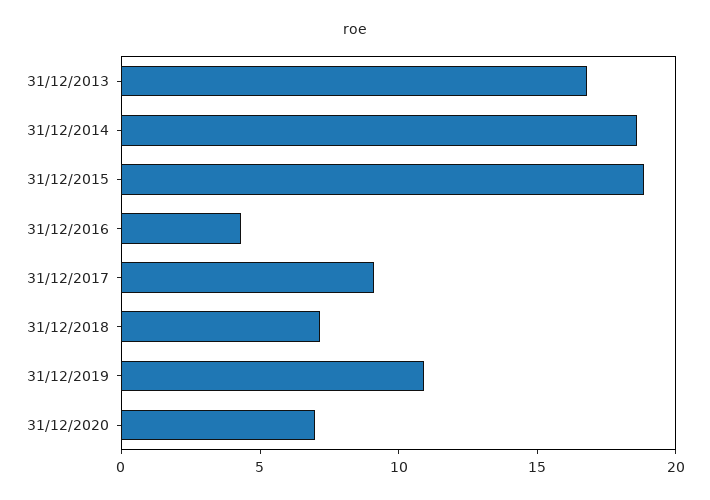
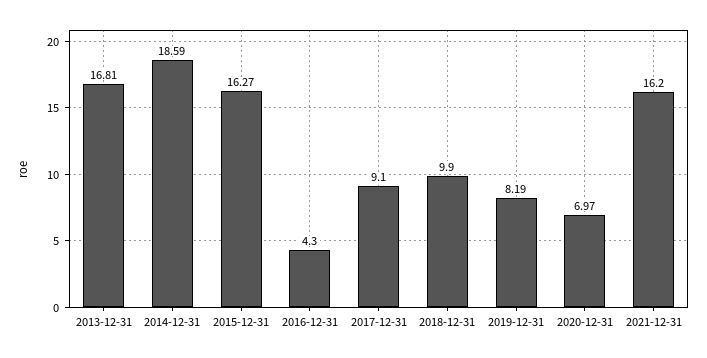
31/12/2015: 19 -> 16.27
31/12/2018: 7 -> 9.9
31/12/2019: 11 -> 8.19
2021-12-31: none -> 16.2

